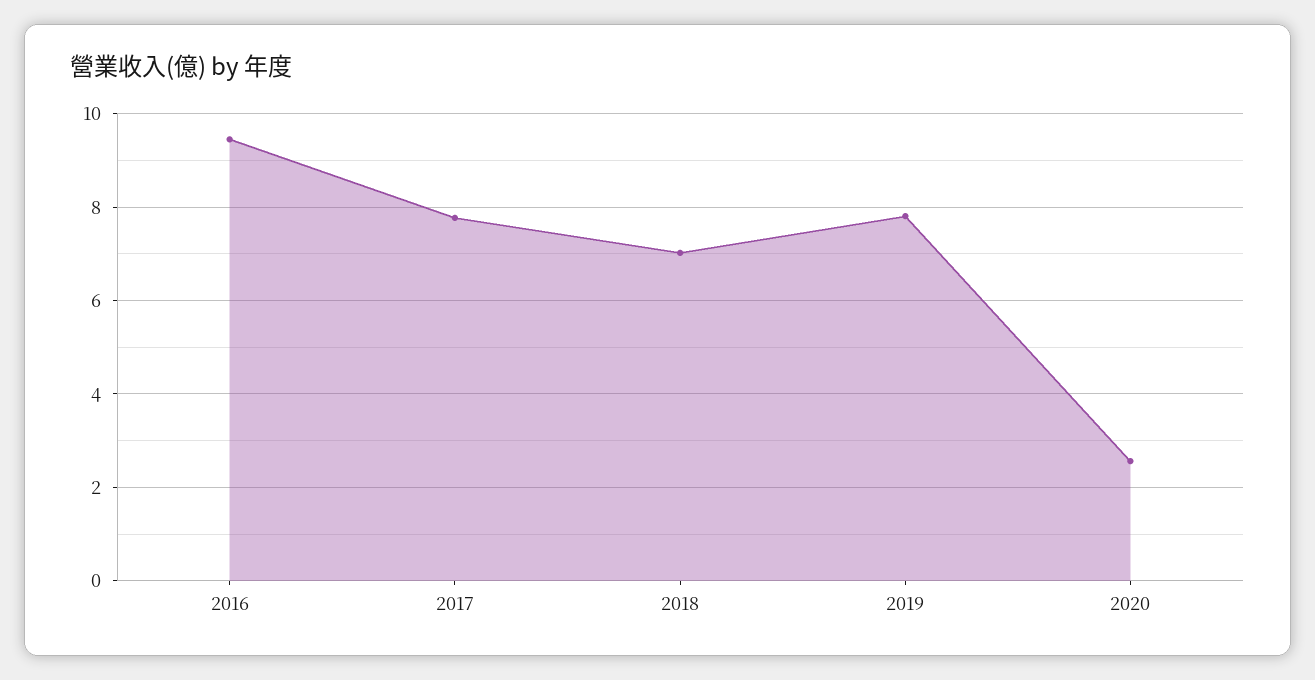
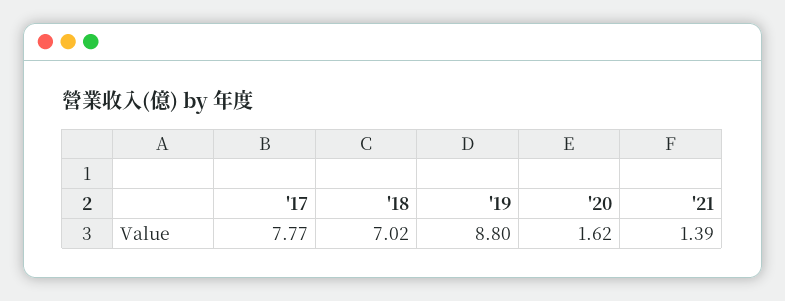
2016: 9.4 -> none
2019: 7.8 -> 8.8
2020: 2.6 -> 1.62
'21: none -> 1.39

